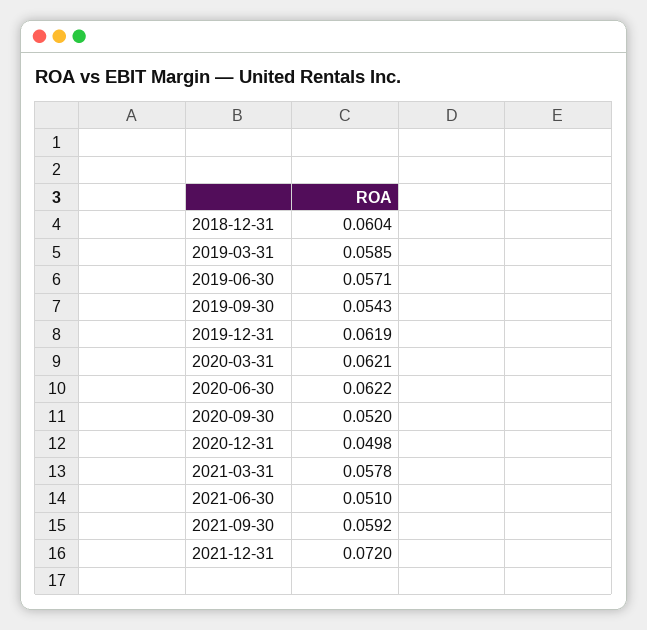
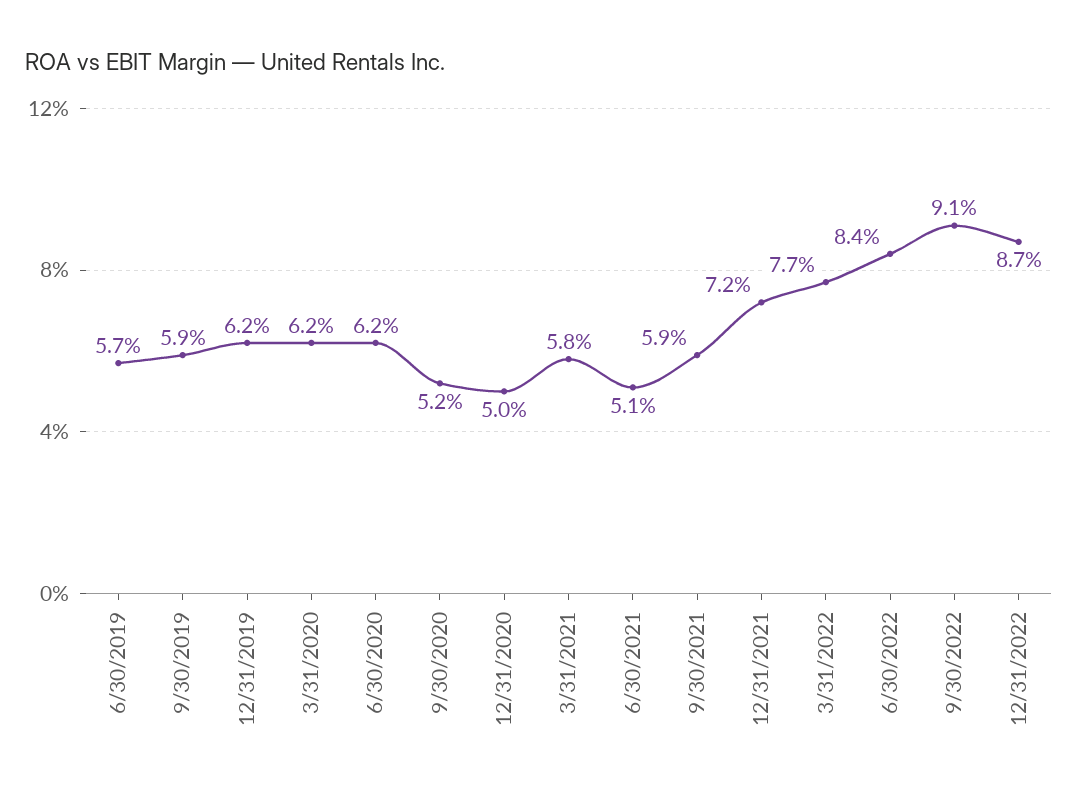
2018-12-31: 0.0604 -> none
2019-03-31: 0.0585 -> none
2019-09-30: 0.0543 -> 0.059
3/31/2022: none -> 0.077
6/30/2022: none -> 0.084
9/30/2022: none -> 0.091
12/31/2022: none -> 0.087

